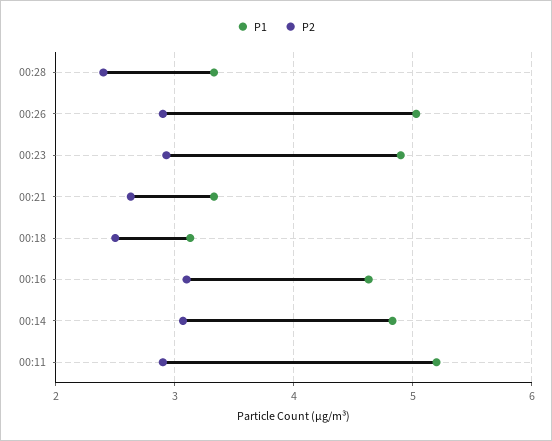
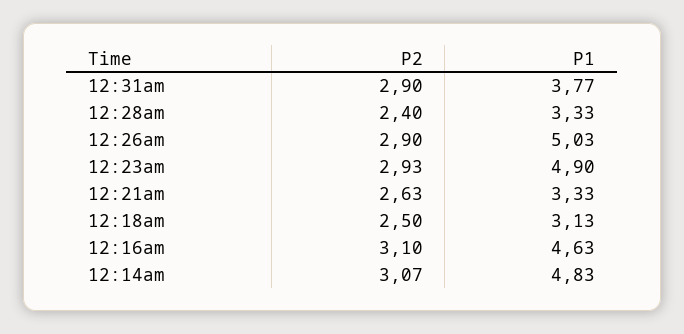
P1, 00:11: 5.2 -> none
P2, 00:11: 2.9 -> none
P2, 12:31am: none -> 2.9
P1, 12:31am: none -> 3.77

